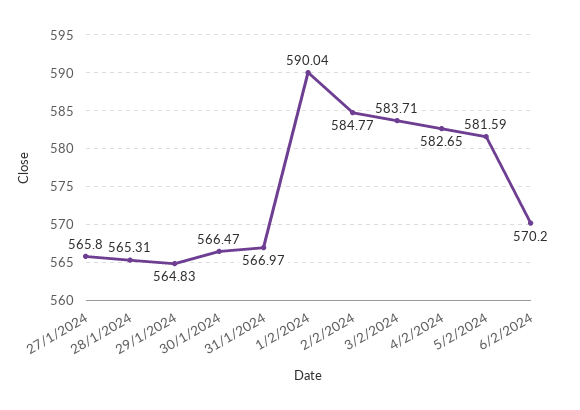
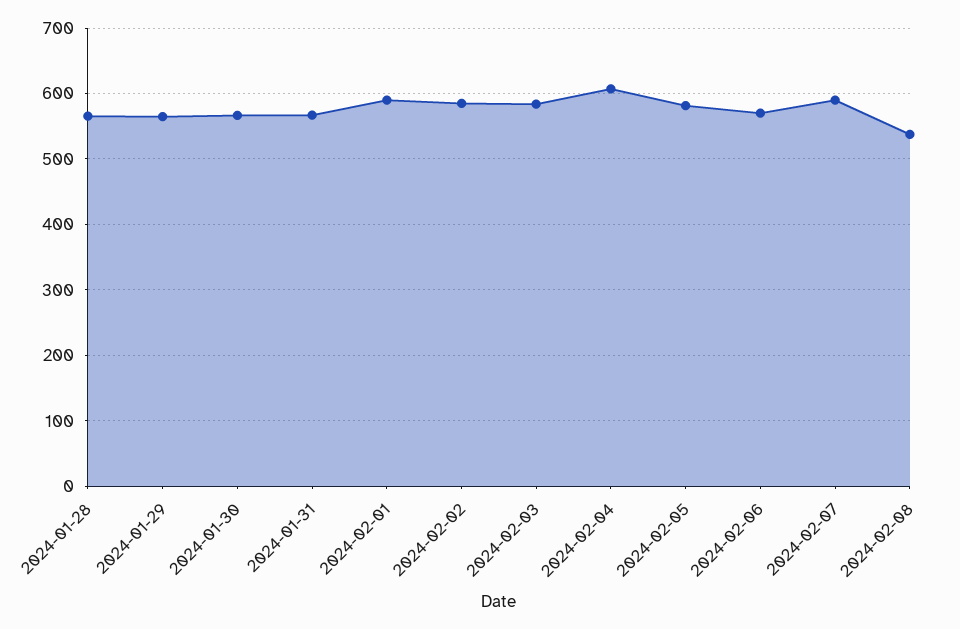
27/1/2024: 565.8 -> none
4/2/2024: 582.65 -> 610
2024-02-07: none -> 590
2024-02-08: none -> 540

